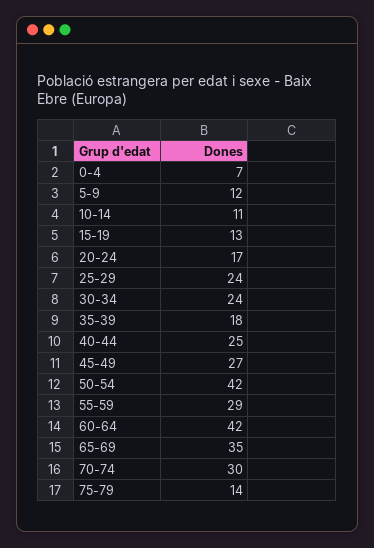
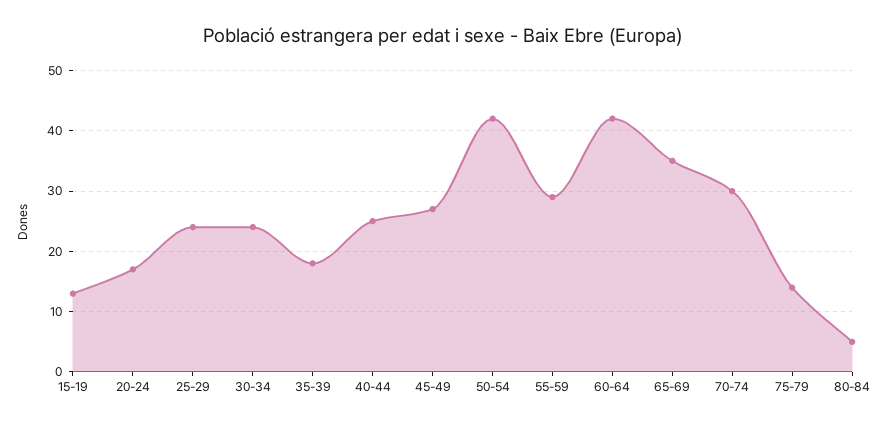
0-4: 7 -> none
5-9: 12 -> none
10-14: 11 -> none
80-84: none -> 5

